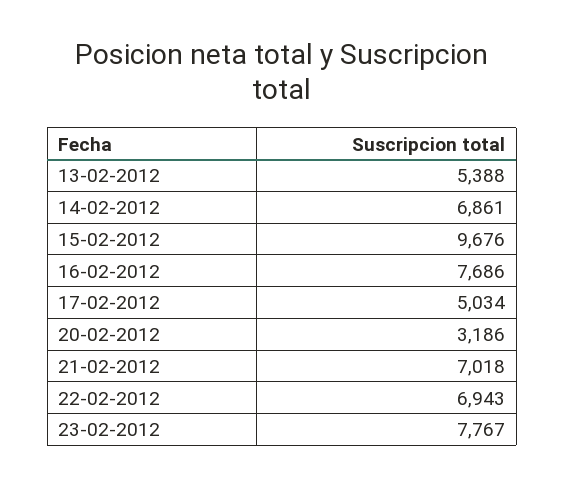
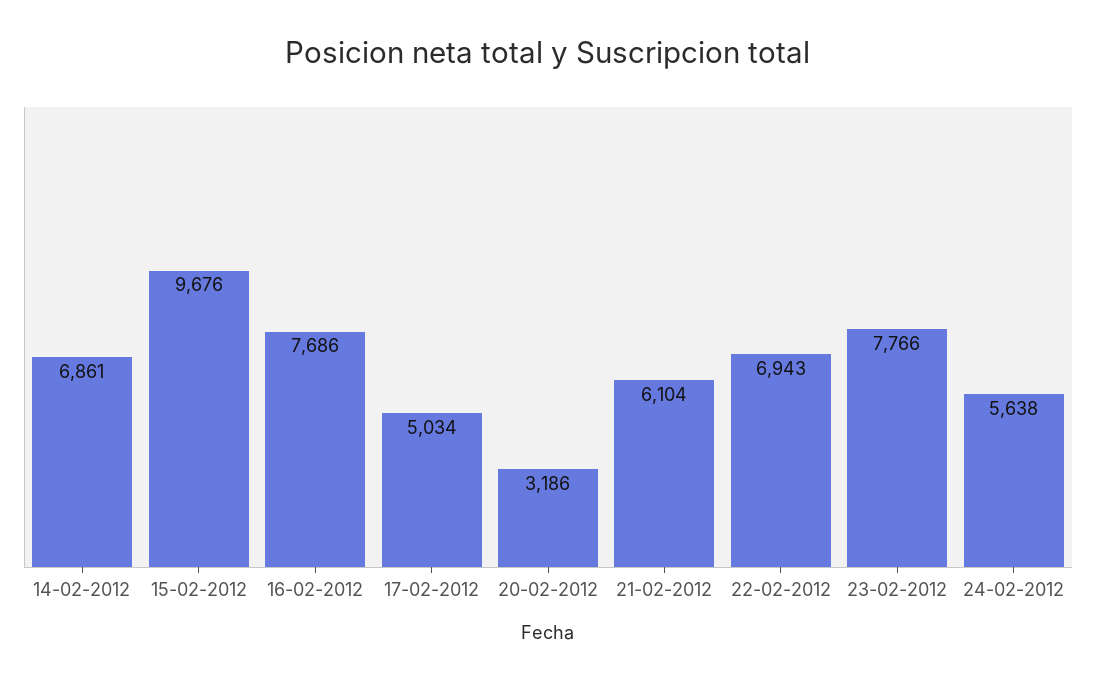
13-02-2012: 5388 -> none
21-02-2012: 7018 -> 6104
23-02-2012: 7767 -> 7766
24-02-2012: none -> 5638

